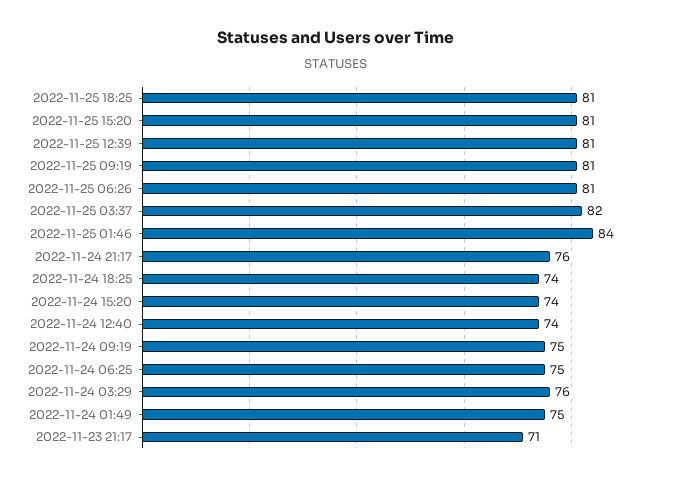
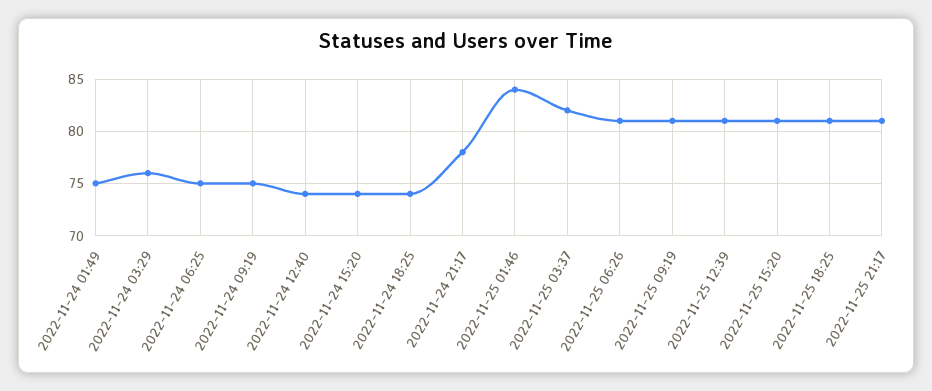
2022-11-24 21:17: 76 -> 78
2022-11-23 21:17: 71 -> none
2022-11-25 21:17: none -> 81

